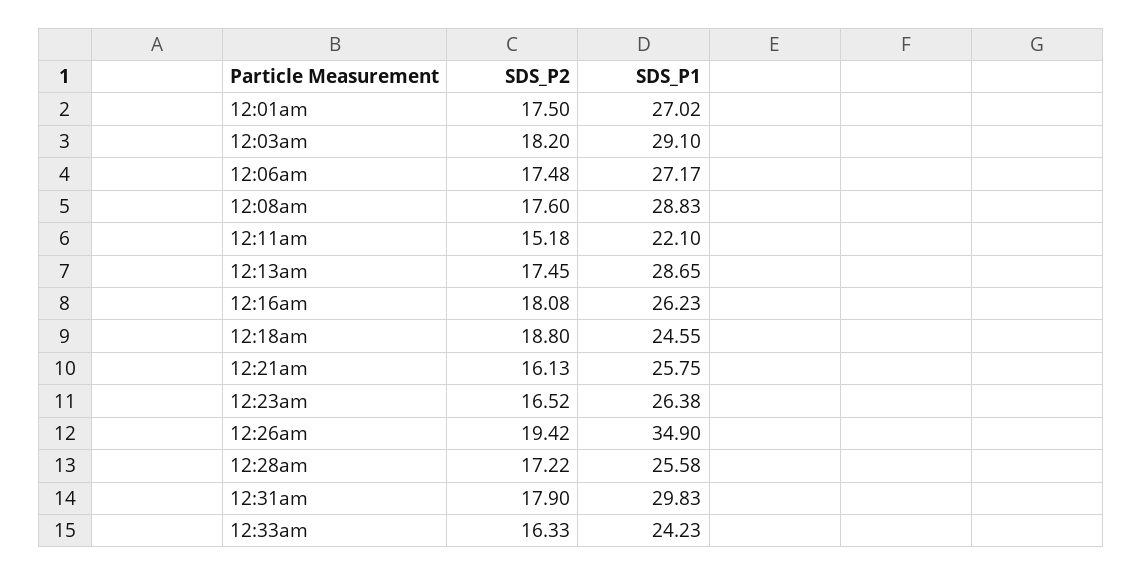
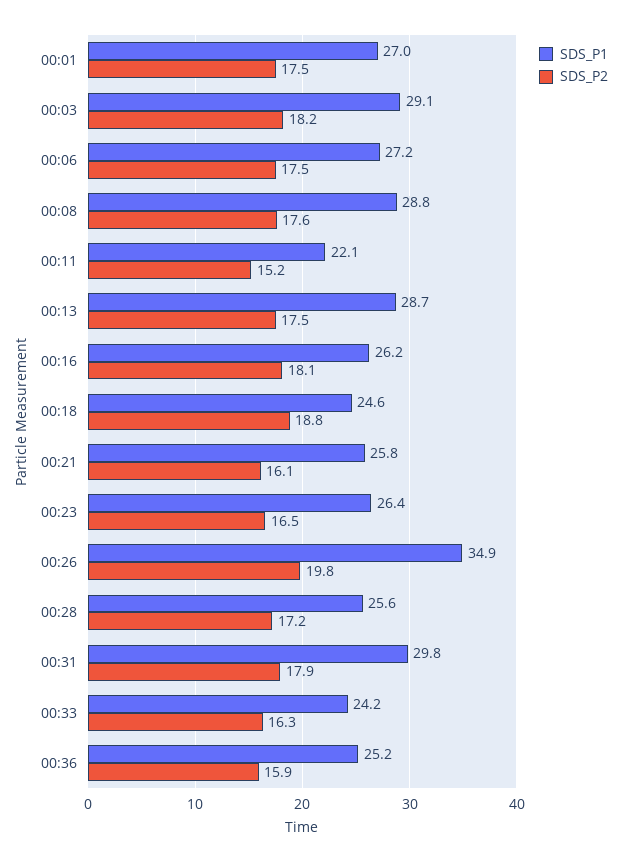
SDS_P2, 12:26am: 19.42 -> 19.8
SDS_P1, 00:36: none -> 25.2
SDS_P2, 00:36: none -> 15.9

